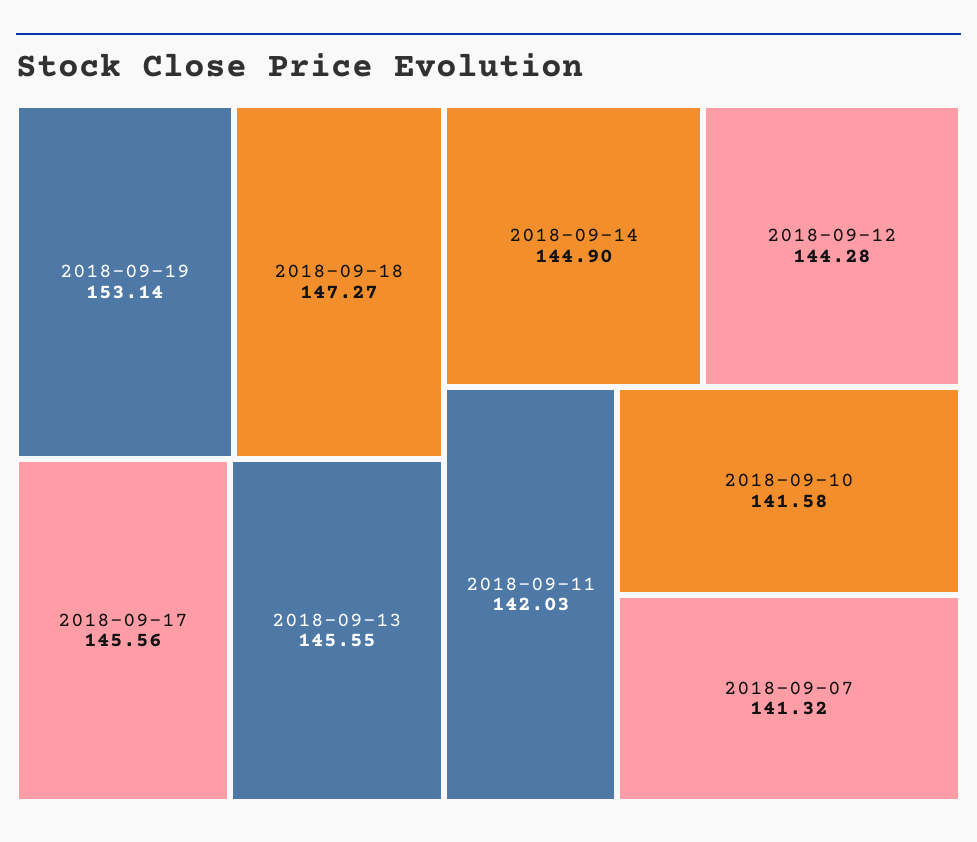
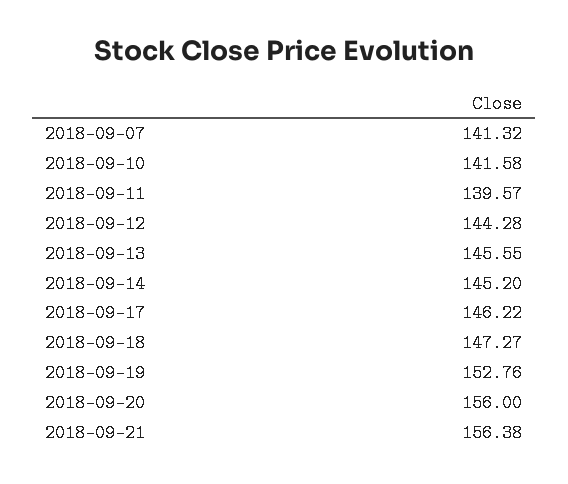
2018-09-19: 153.14 -> 152.76
2018-09-17: 145.56 -> 146.22
2018-09-14: 144.9 -> 145.2
2018-09-11: 142.03 -> 139.57
2018-09-20: none -> 156
2018-09-21: none -> 156.38

